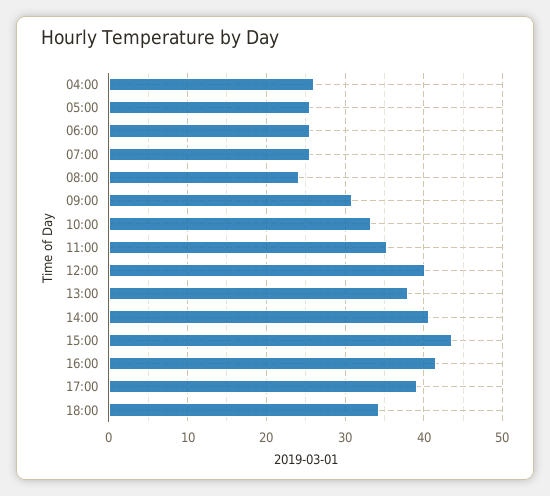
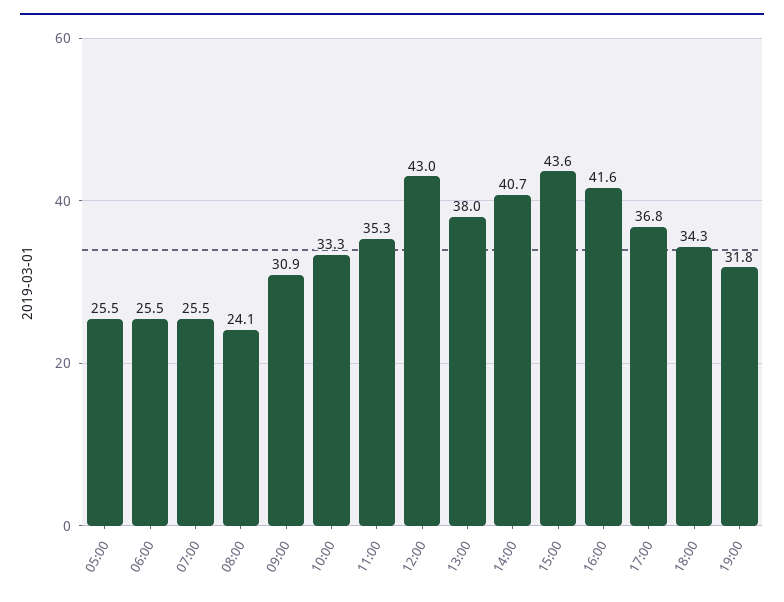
04:00: 26 -> none
12:00: 40 -> 43
17:00: 39 -> 36.8
19:00: none -> 31.8

